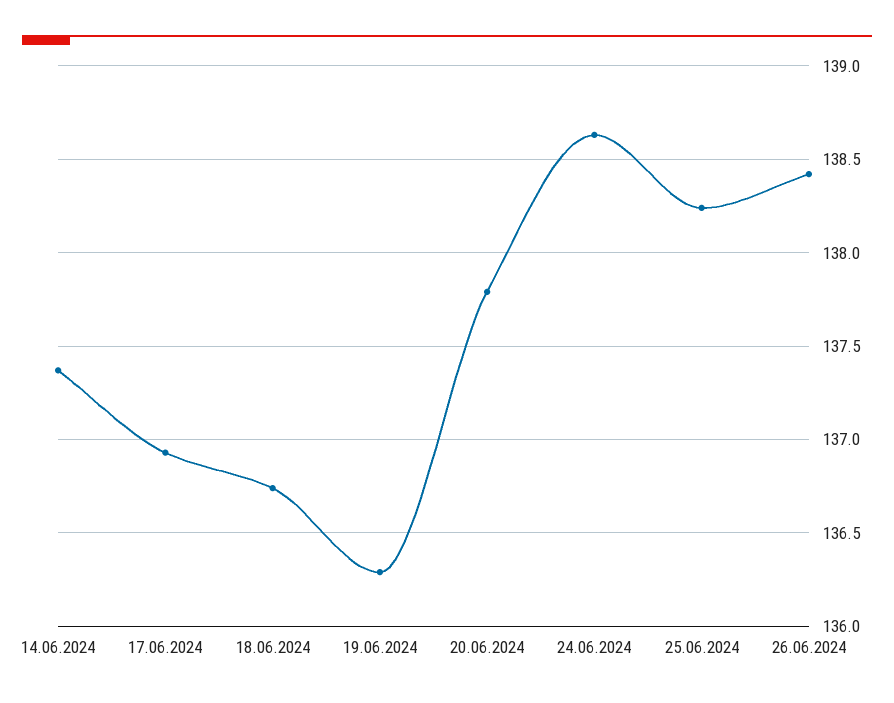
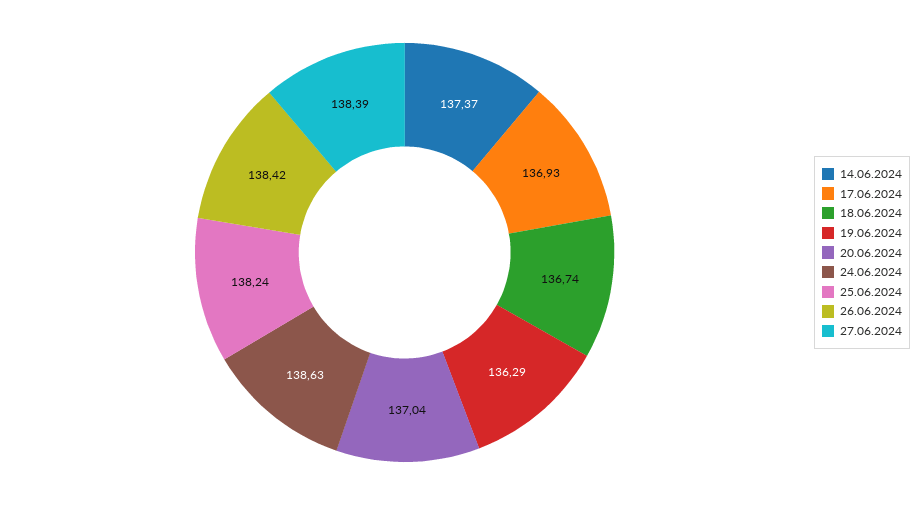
20.06.2024: 137.8 -> 137.04
27.06.2024: none -> 138.39

